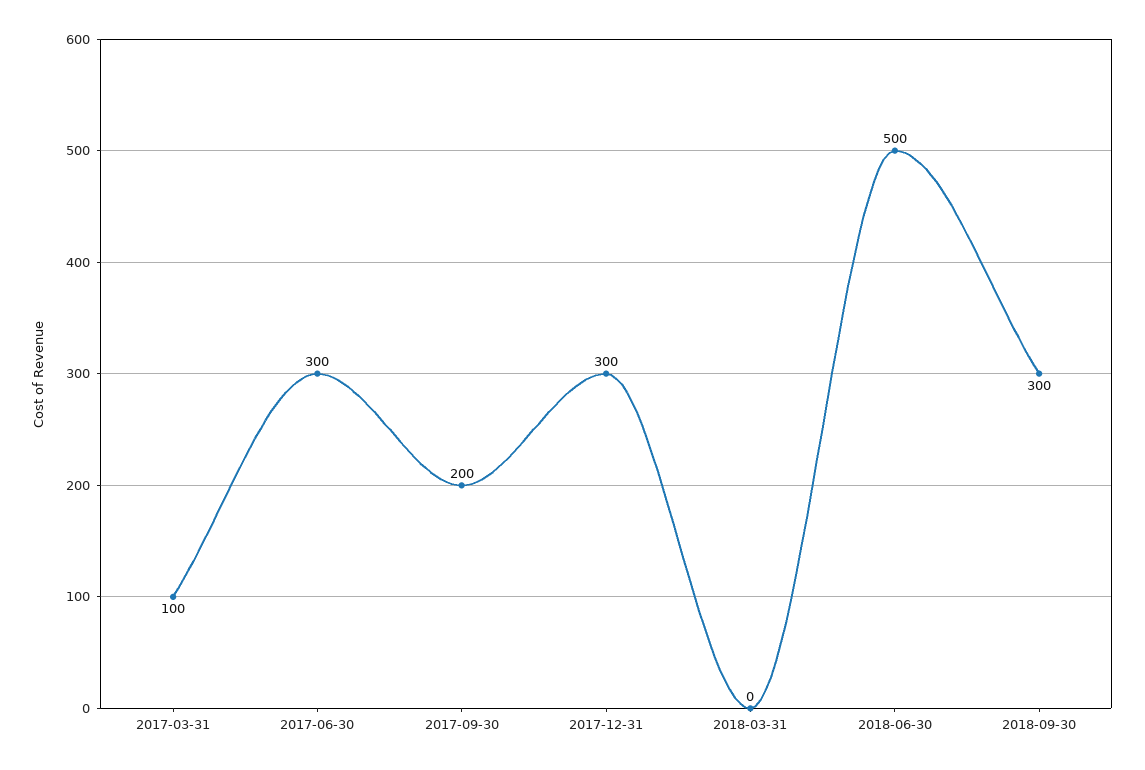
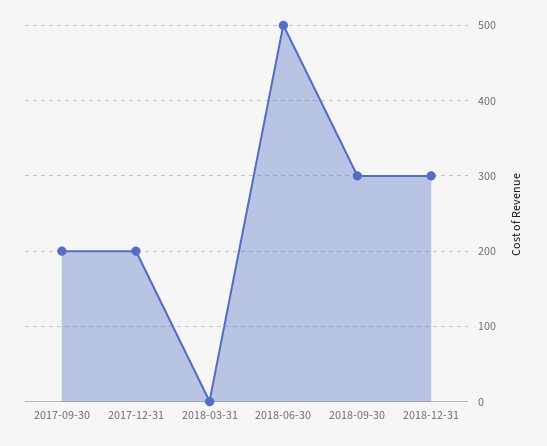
2017-03-31: 100 -> none
2017-06-30: 300 -> none
2017-12-31: 300 -> 200
2018-12-31: none -> 300

